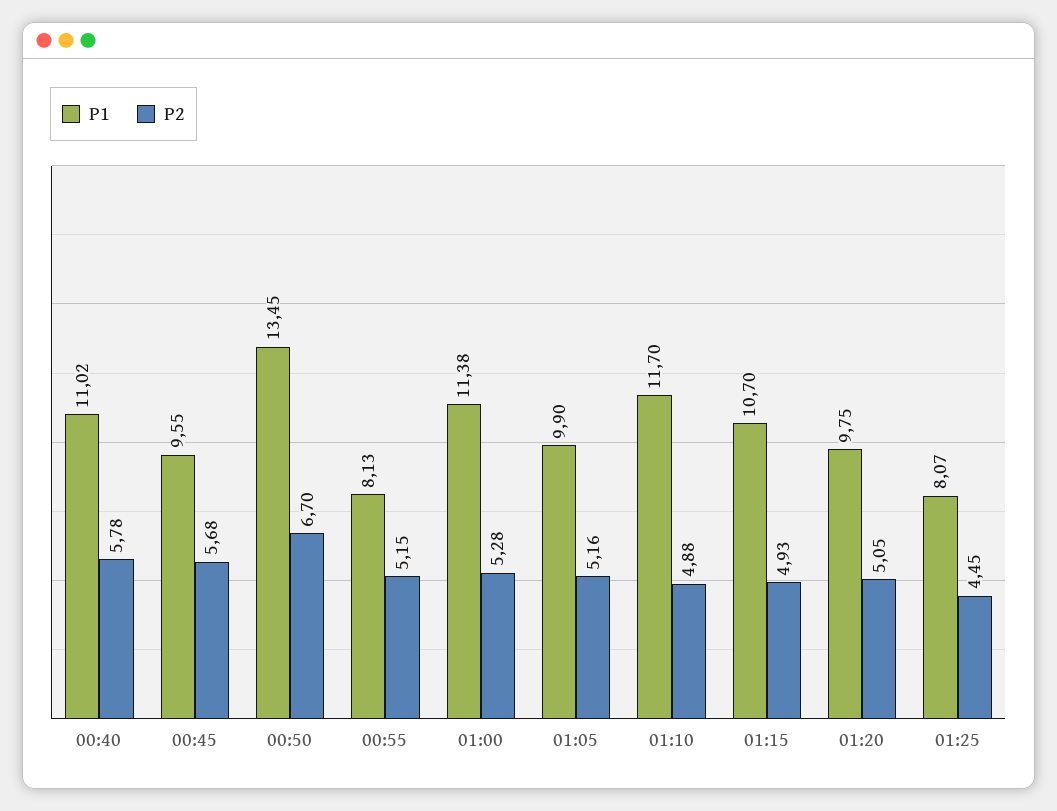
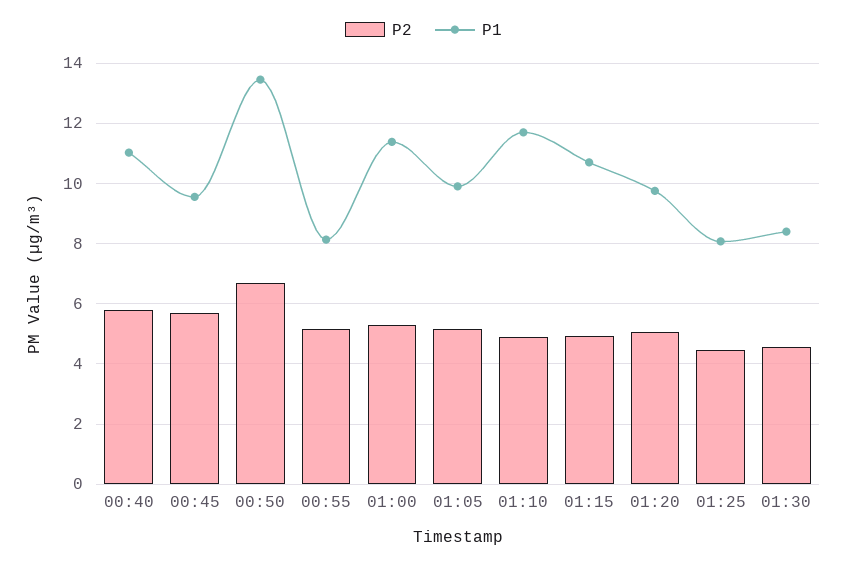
P2, 01:30: none -> 4.6
P1, 01:30: none -> 8.4

